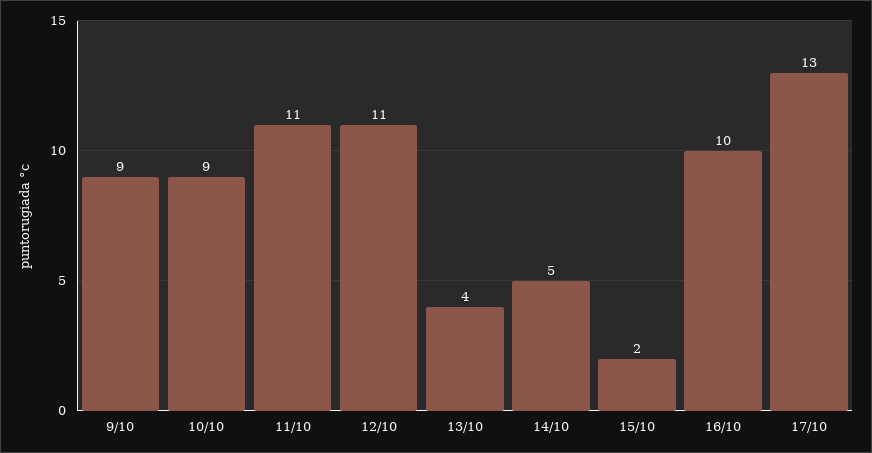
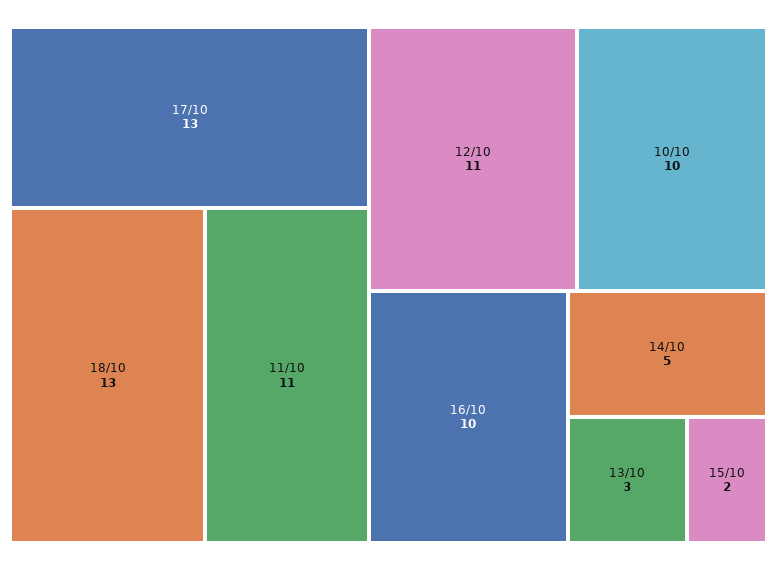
9/10: 9 -> none
10/10: 9 -> 10
13/10: 4 -> 3
18/10: none -> 13

